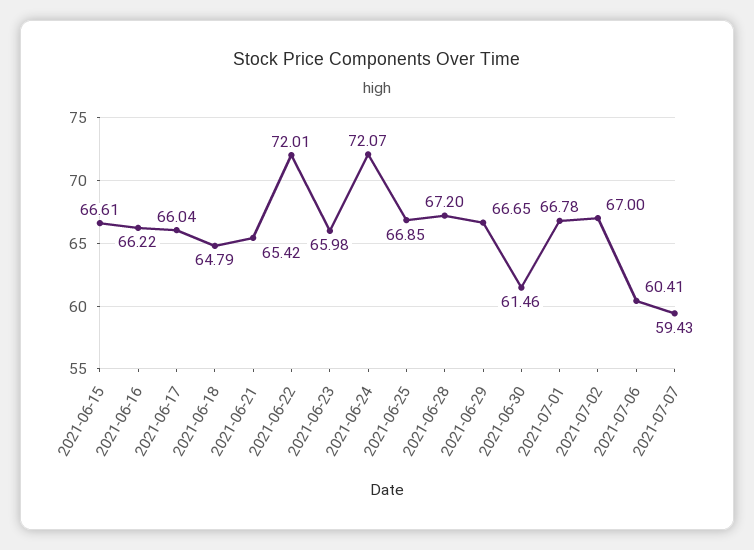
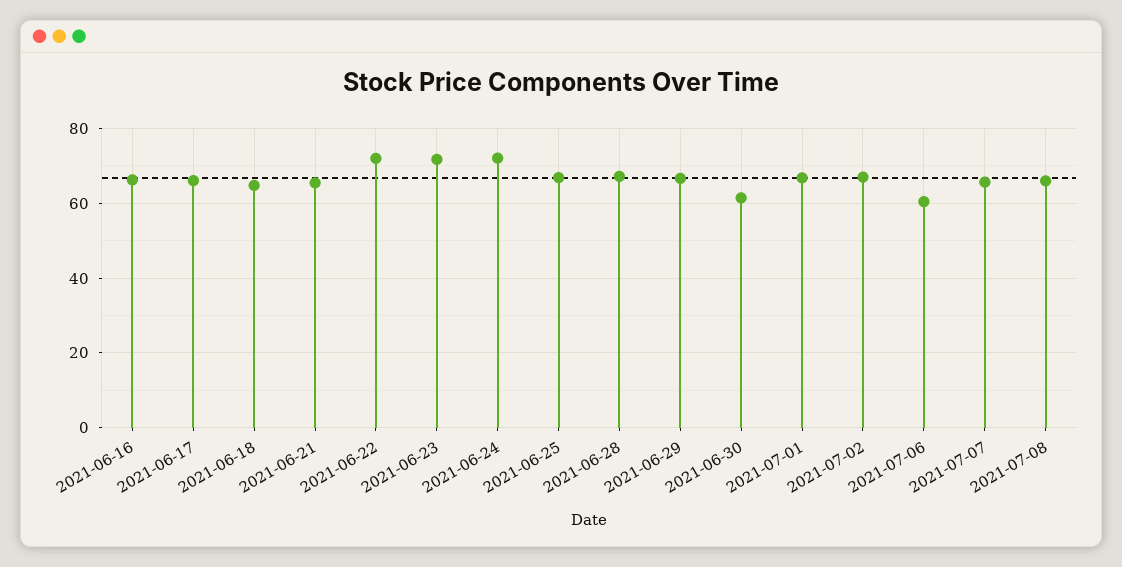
2021-06-15: 66.61 -> none
2021-06-23: 65.98 -> 72
2021-07-07: 59.43 -> 66
2021-07-08: none -> 66

